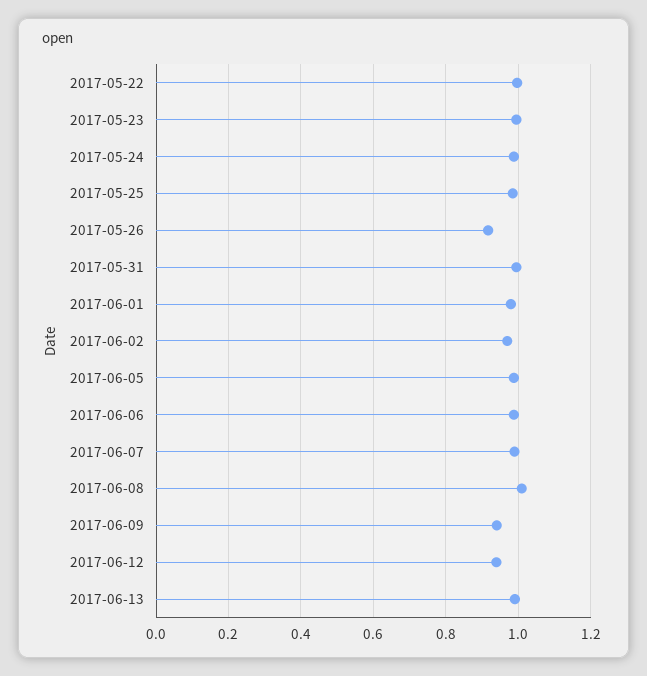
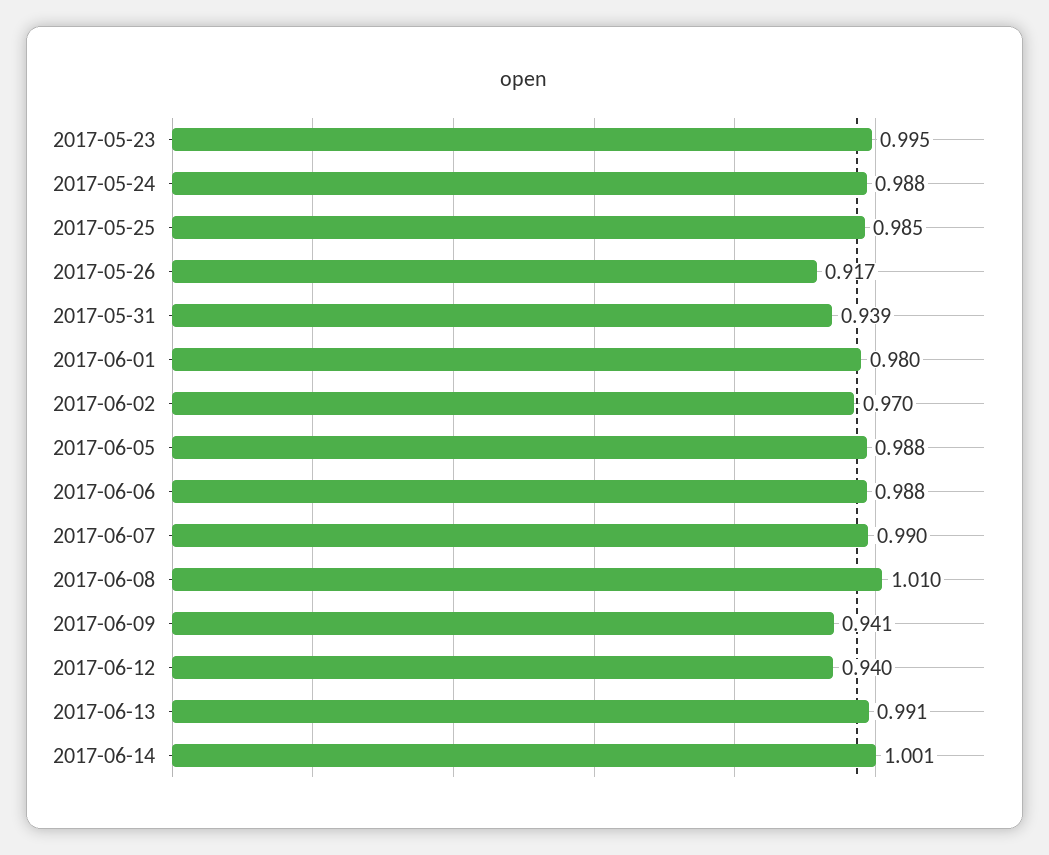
2017-05-22: 1 -> none
2017-05-31: 1 -> 0.939
2017-06-14: none -> 1.001

